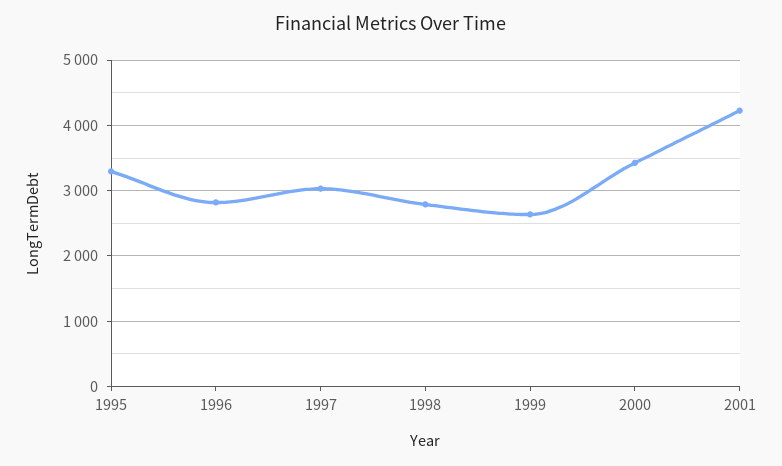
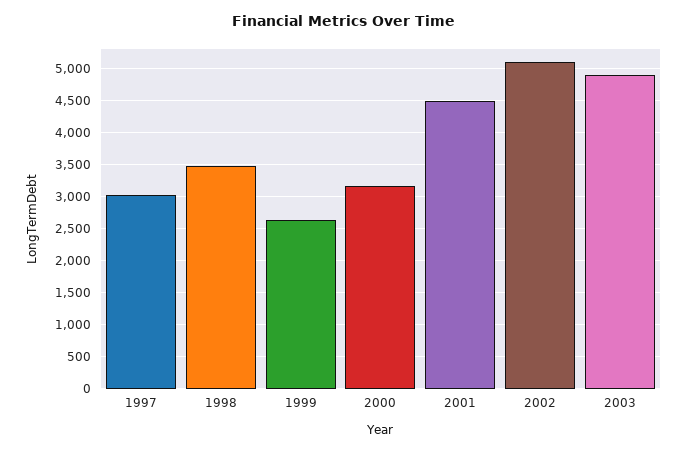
1995: 3300 -> none
1996: 2800 -> none
1998: 2800 -> 3500
2000: 3400 -> 3200
2001: 4200 -> 4500
2002: none -> 5100
2003: none -> 4900

